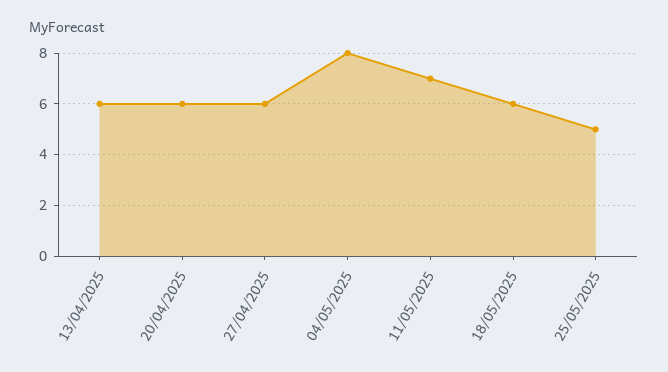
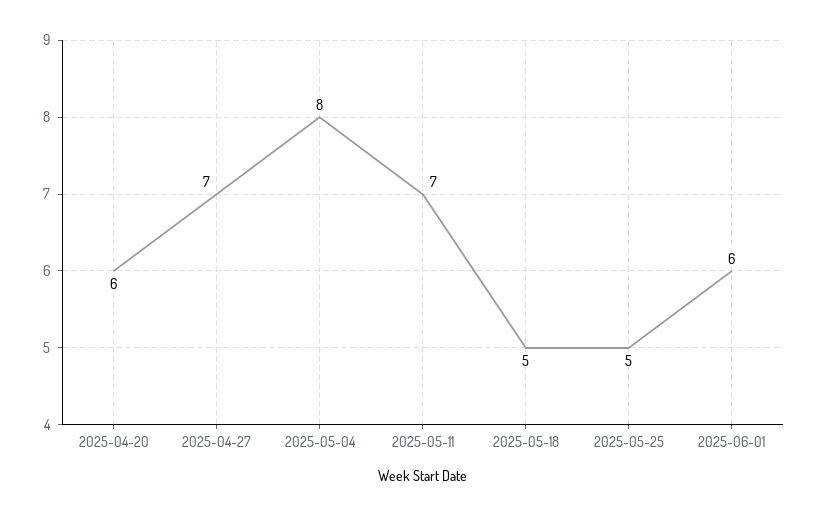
13/04/2025: 6 -> none
27/04/2025: 6 -> 7
18/05/2025: 6 -> 5
2025-06-01: none -> 6

